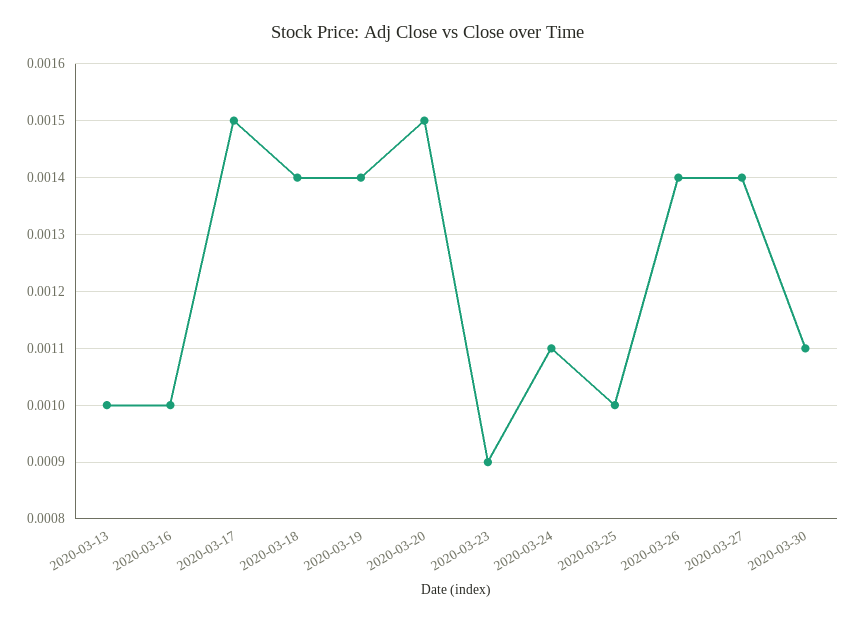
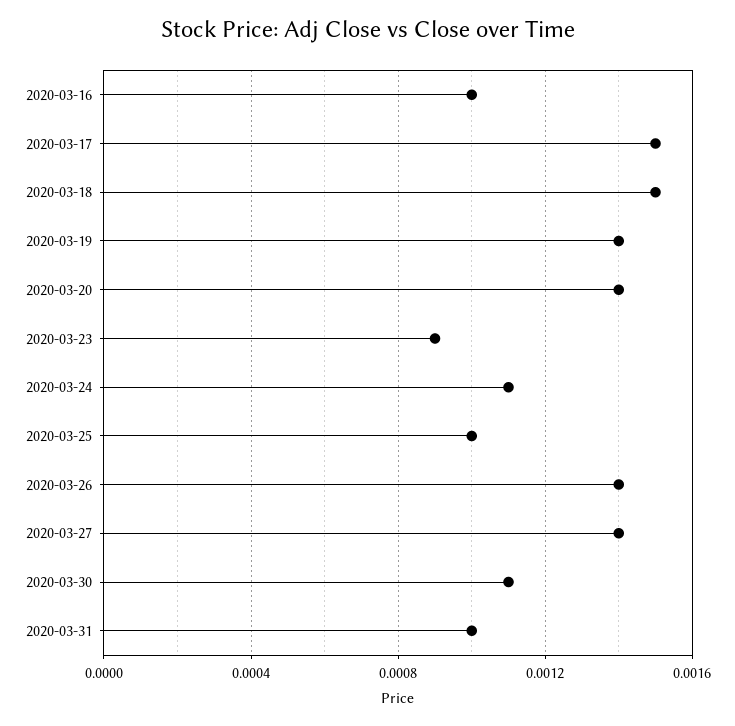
2020-03-13: 0.001 -> none
2020-03-18: 0.0014 -> 0.0015
2020-03-20: 0.0015 -> 0.0014
2020-03-31: none -> 0.001

